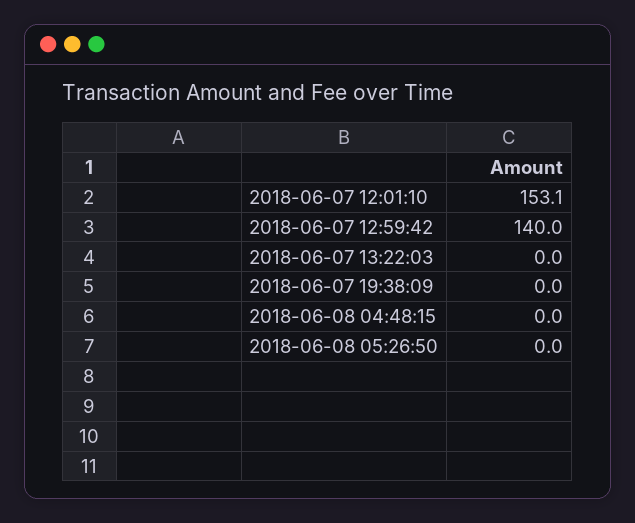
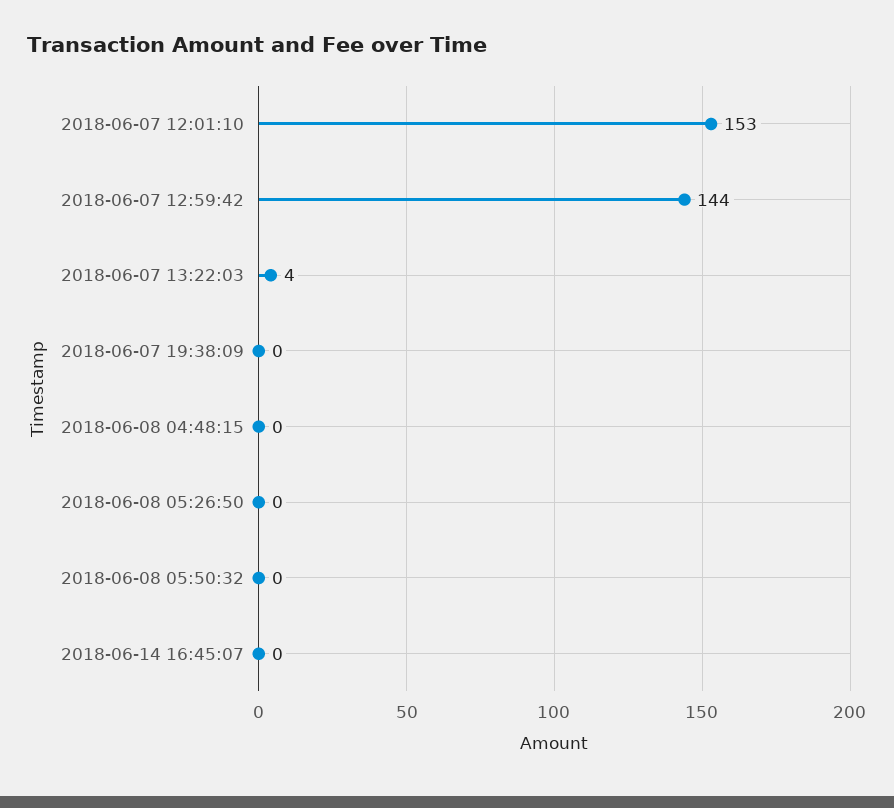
2018-06-07 12:59:42: 140 -> 144
2018-06-07 13:22:03: 0 -> 4
2018-06-08 05:50:32: none -> 0
2018-06-14 16:45:07: none -> 0

